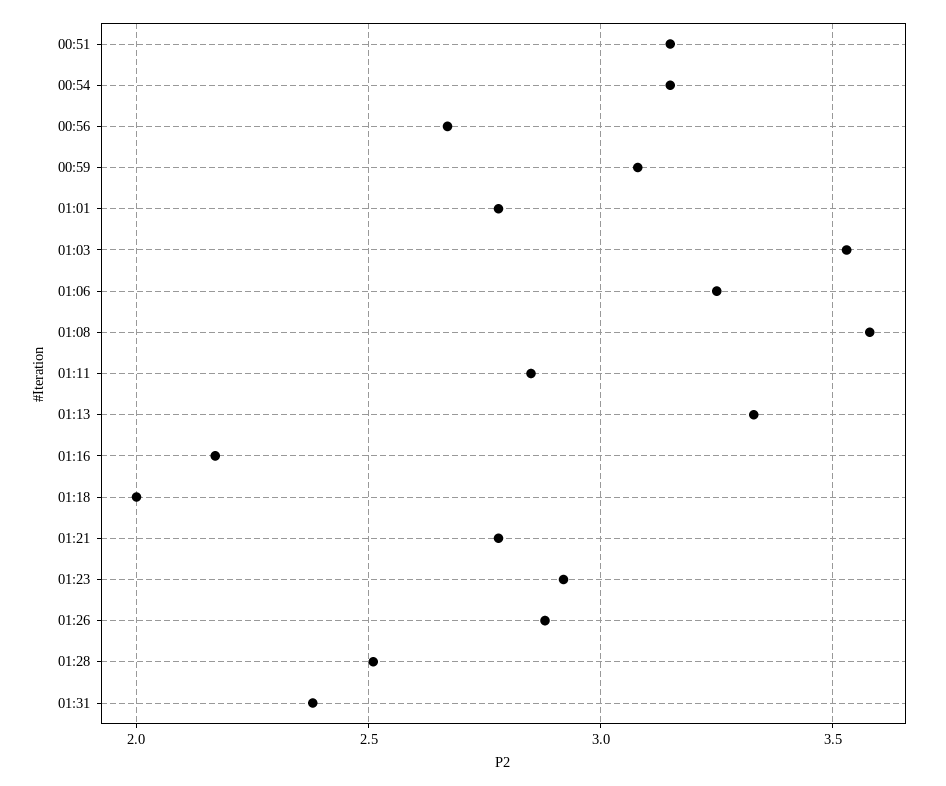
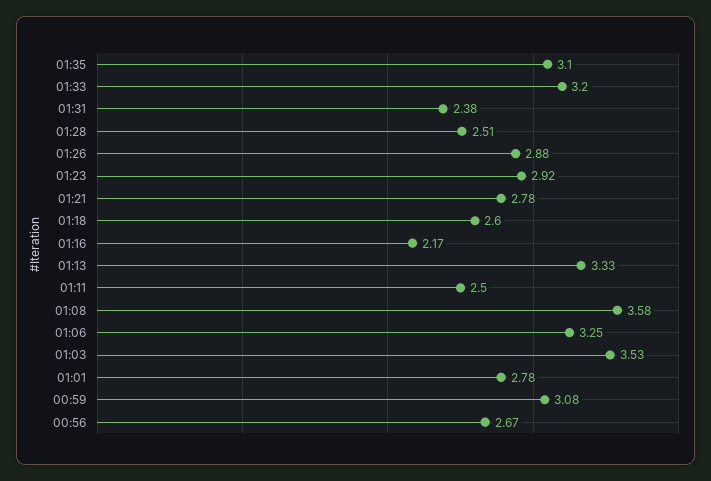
00:51: 3.15 -> none
00:54: 3.15 -> none
01:11: 2.85 -> 2.5
01:18: 2 -> 2.6
01:35: none -> 3.1
01:33: none -> 3.2

